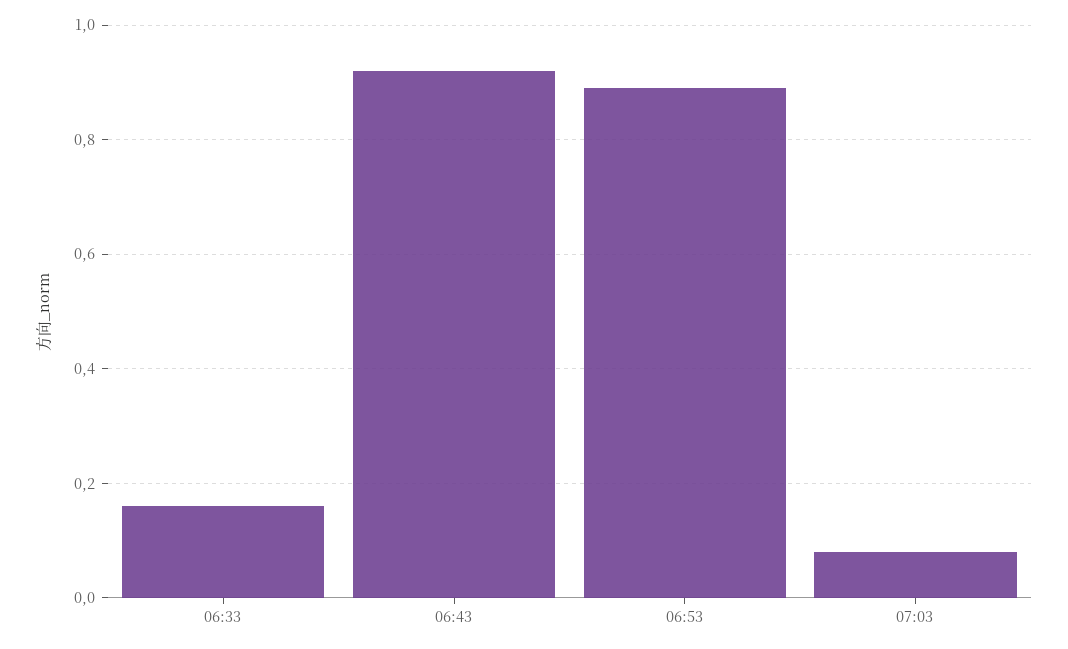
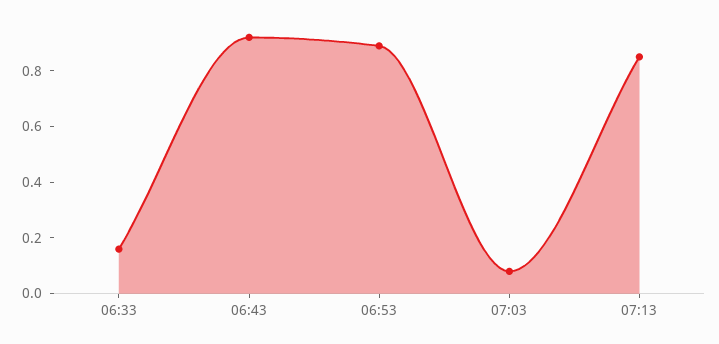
07:13: none -> 0.85

